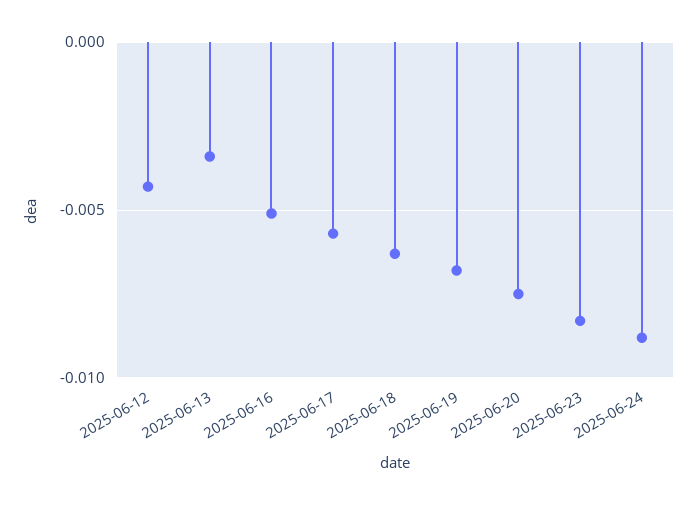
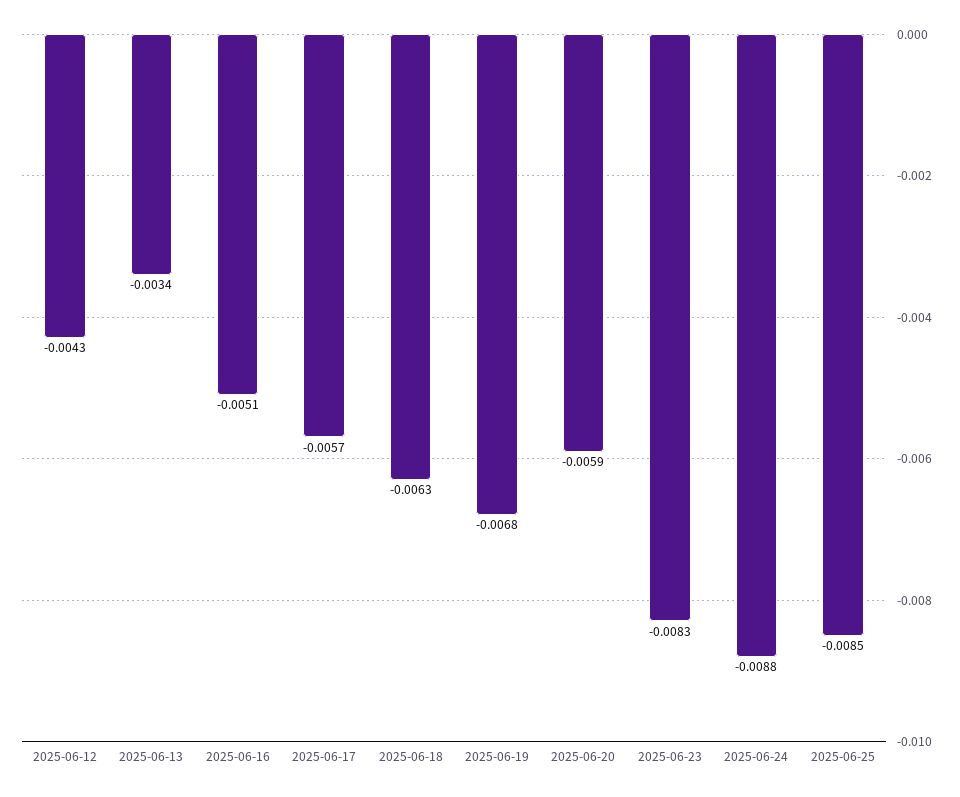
2025-06-20: -0.0075 -> -0.0059
2025-06-25: none -> -0.0085

